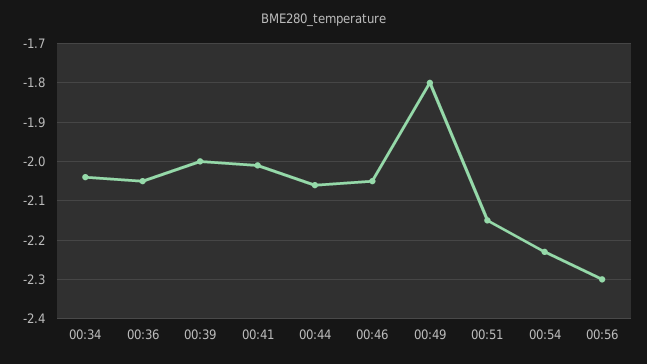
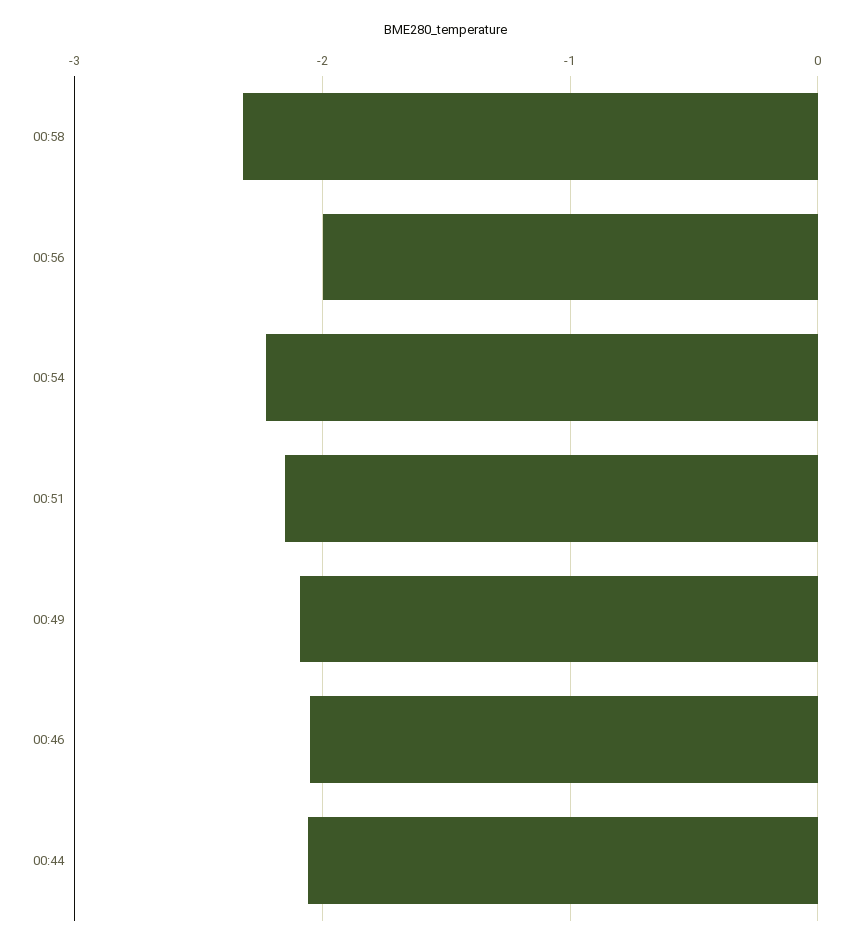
00:34: -2.05 -> none
00:36: -2.05 -> none
00:39: -2 -> none
00:41: -2 -> none
00:49: -1.8 -> -2.1
00:56: -2.3 -> -2
00:58: none -> -2.3

